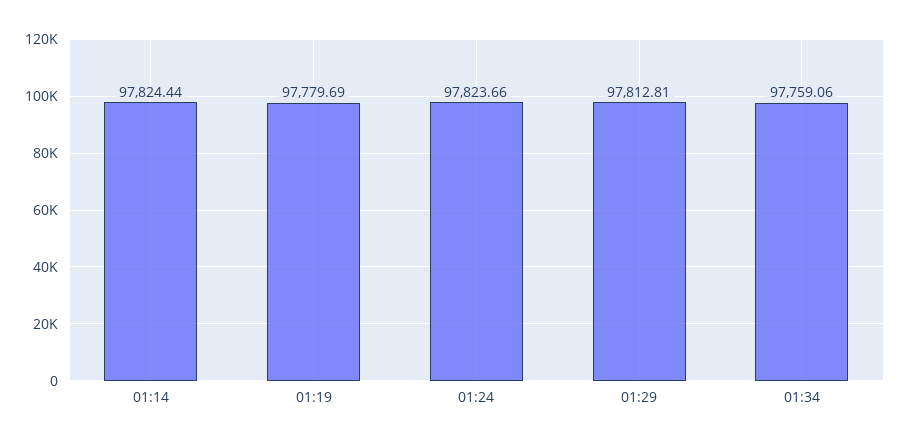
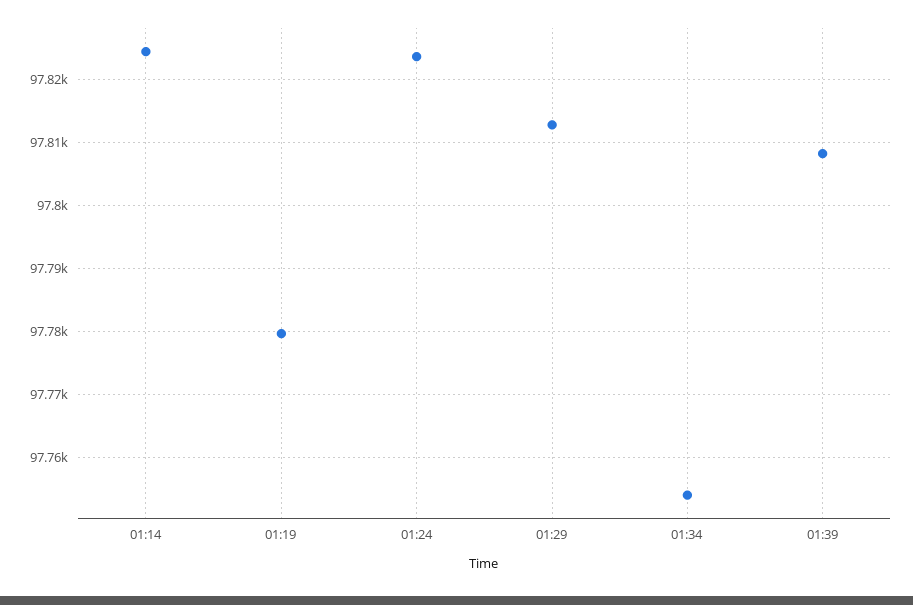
01:34: 97759.06 -> 97754
01:39: none -> 97808

